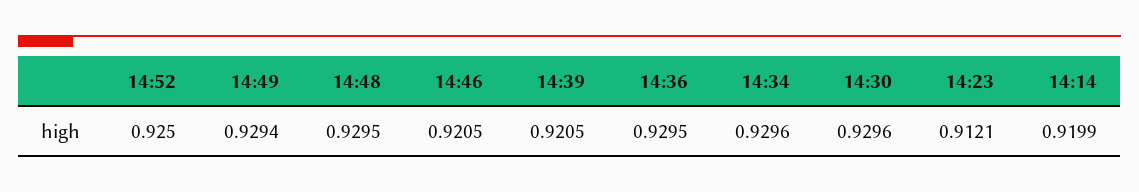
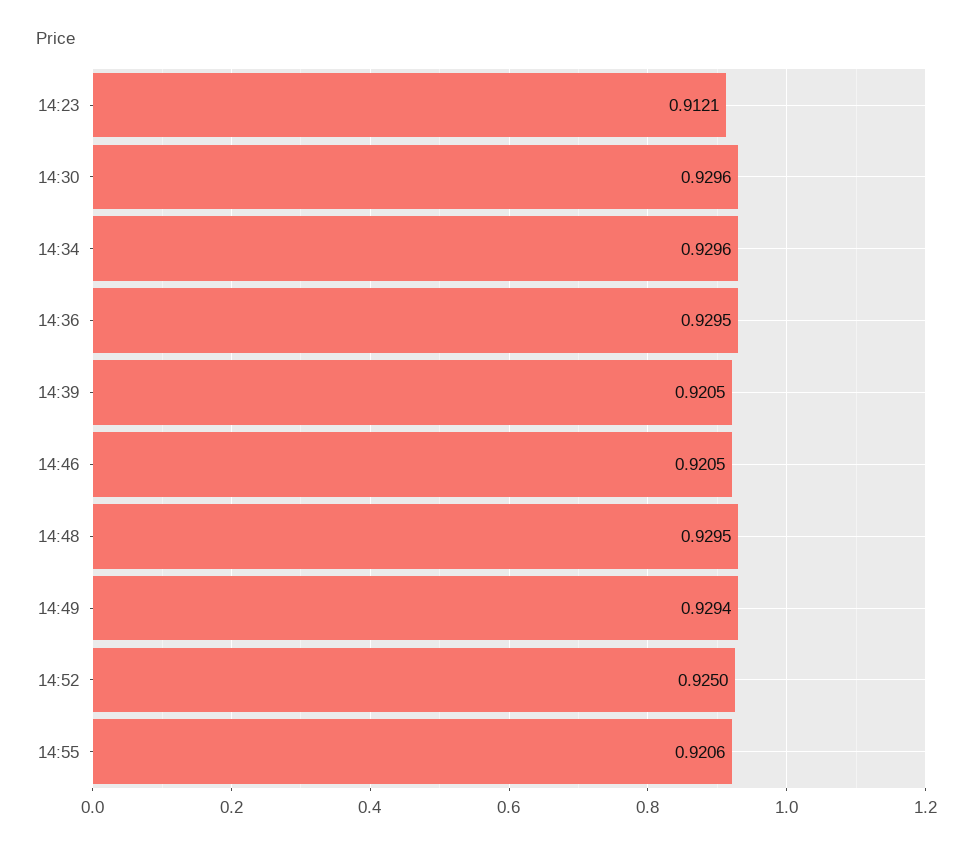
14:14: 0.9199 -> none
14:55: none -> 0.9206

